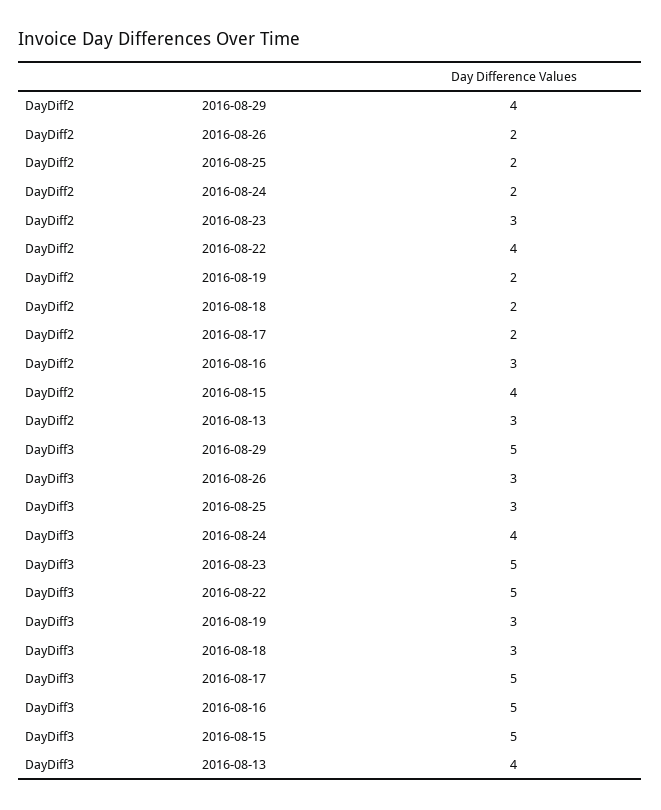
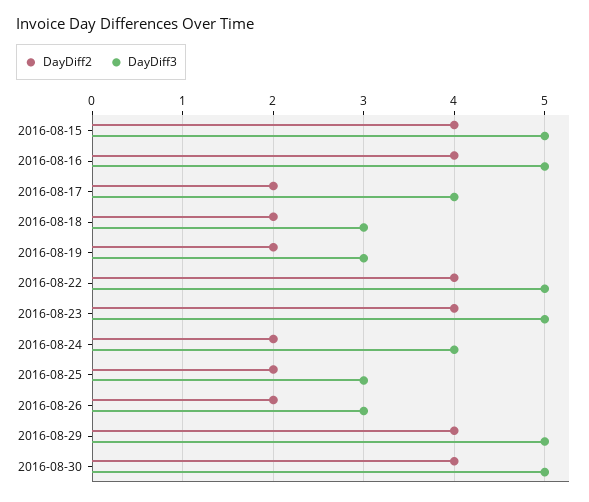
DayDiff2, 2016-08-23: 3 -> 4
DayDiff2, 2016-08-16: 3 -> 4
DayDiff2, 2016-08-13: 3 -> none
DayDiff3, 2016-08-17: 5 -> 4
DayDiff3, 2016-08-13: 4 -> none
DayDiff2, 2016-08-30: none -> 4
DayDiff3, 2016-08-30: none -> 5

